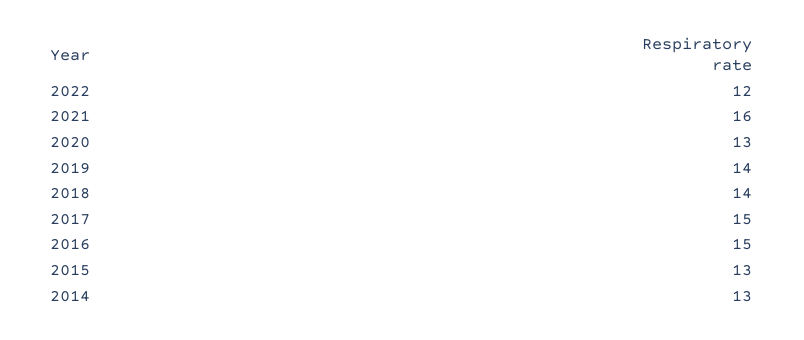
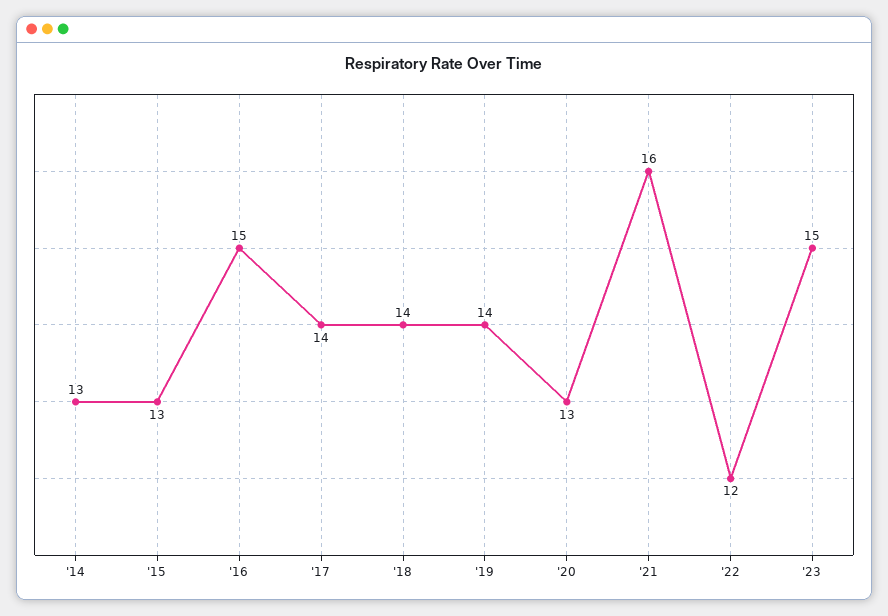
2017: 15 -> 14
'23: none -> 15

